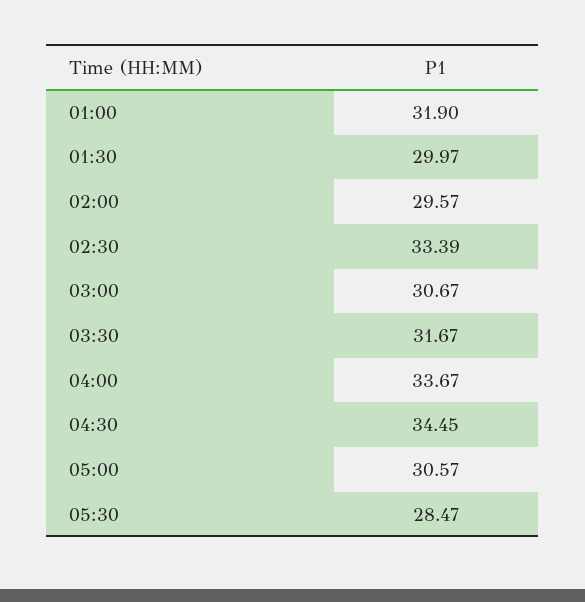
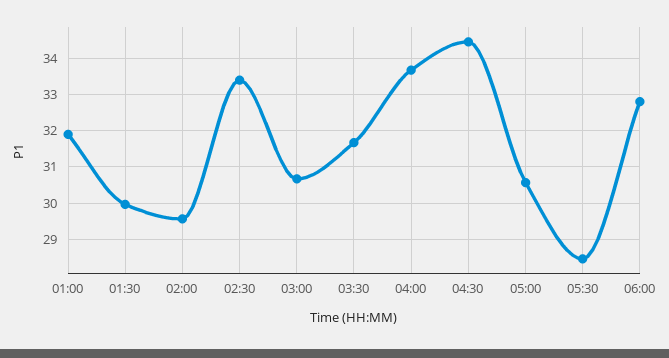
06:00: none -> 32.8

